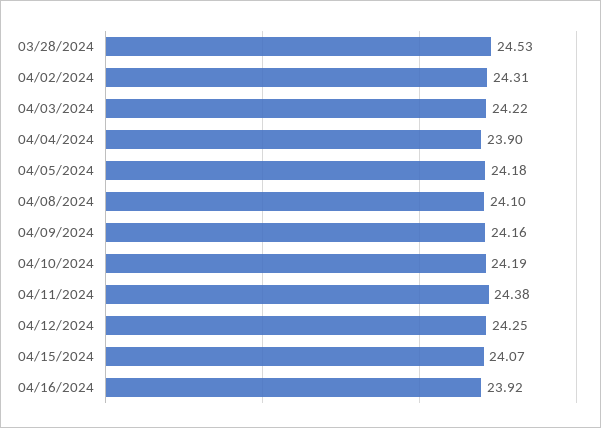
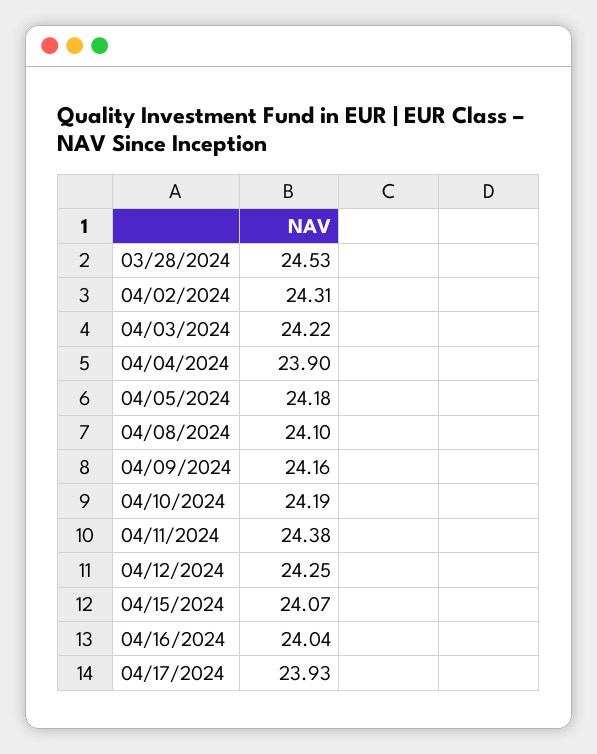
04/16/2024: 23.92 -> 24.04
04/17/2024: none -> 23.93

